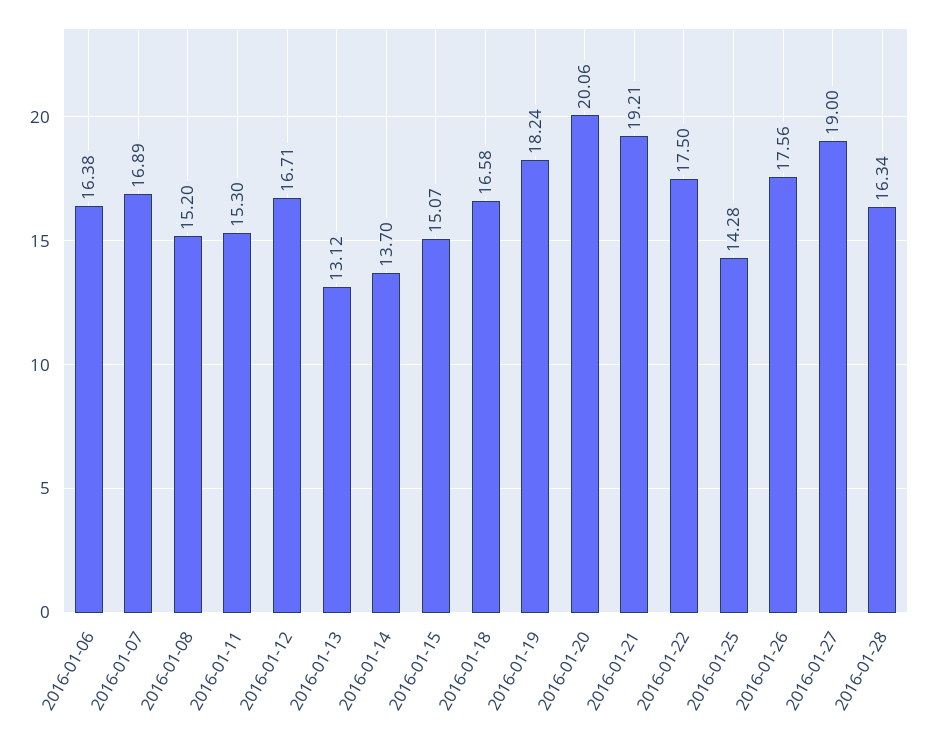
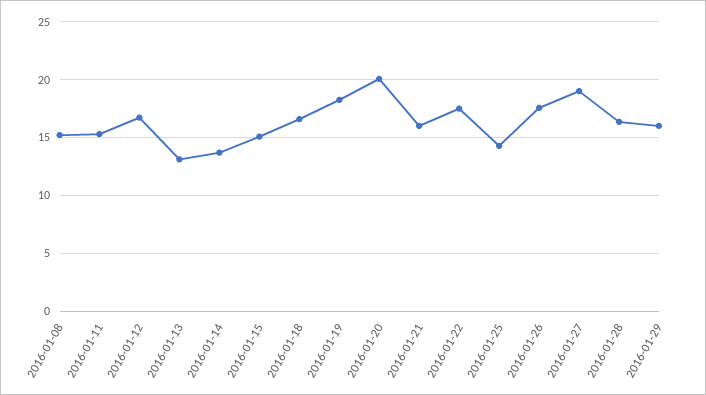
2016-01-06: 16.38 -> none
2016-01-07: 16.89 -> none
2016-01-21: 19.21 -> 16
2016-01-29: none -> 16

